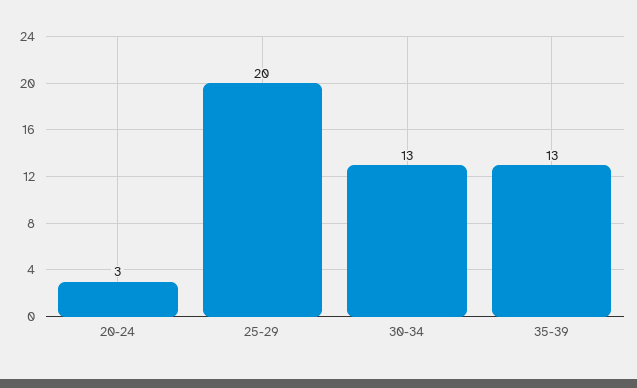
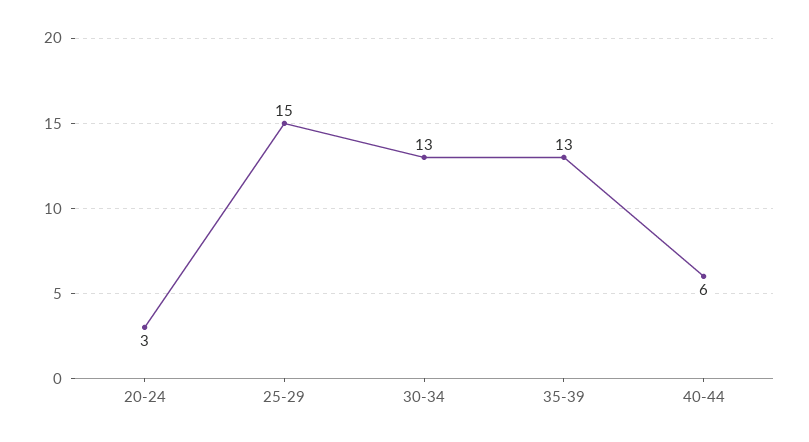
25-29: 20 -> 15
40-44: none -> 6

